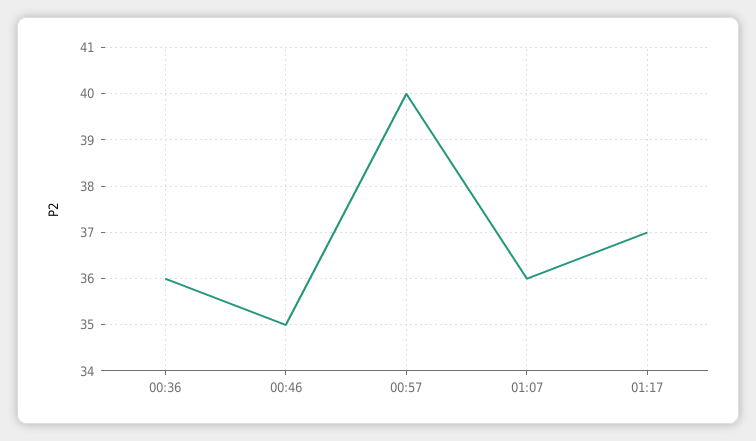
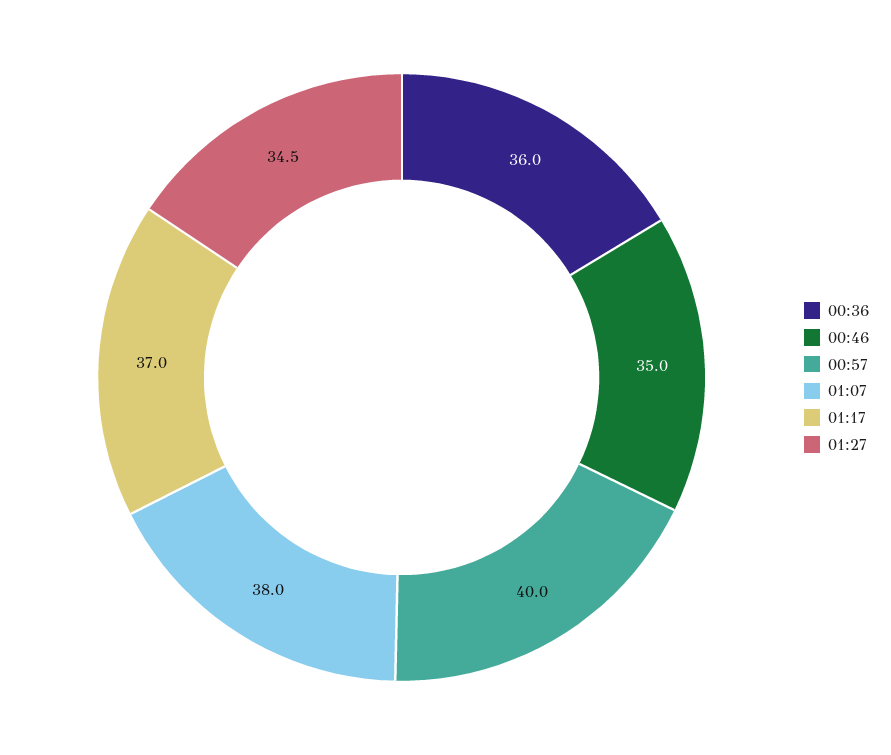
01:07: 36 -> 38
01:27: none -> 34.5

